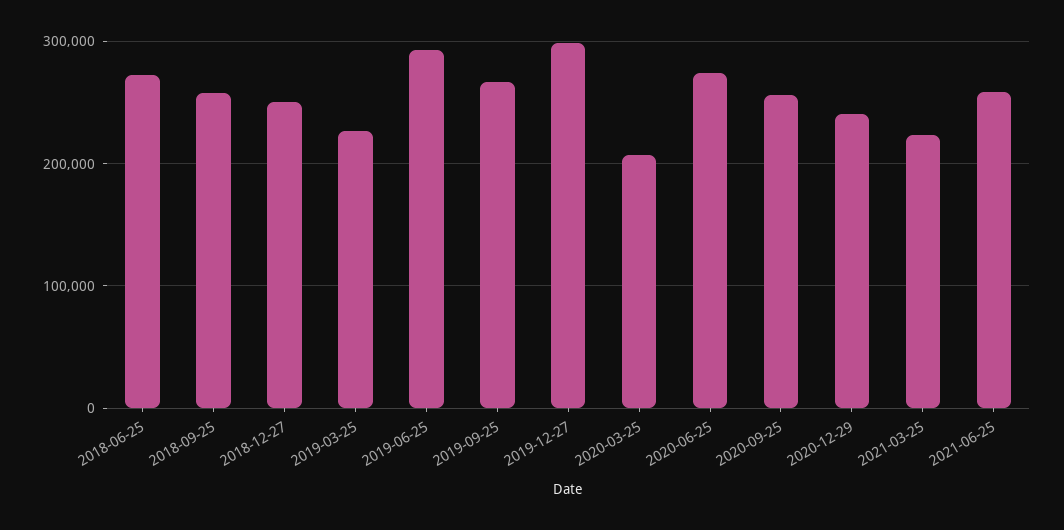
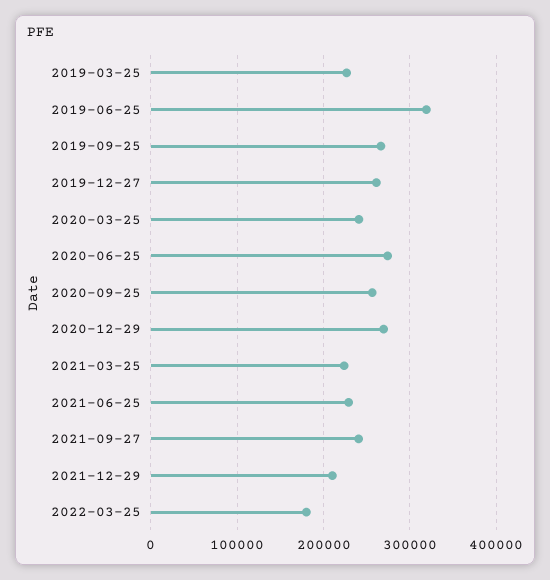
2018-06-25: 270000 -> none
2018-09-25: 260000 -> none
2018-12-27: 250000 -> none
2019-06-25: 290000 -> 320000
2019-12-27: 300000 -> 260000
2020-03-25: 210000 -> 240000
2020-12-29: 240000 -> 270000
2021-06-25: 260000 -> 230000
2021-09-27: none -> 240000
2021-12-29: none -> 210000
2022-03-25: none -> 180000

